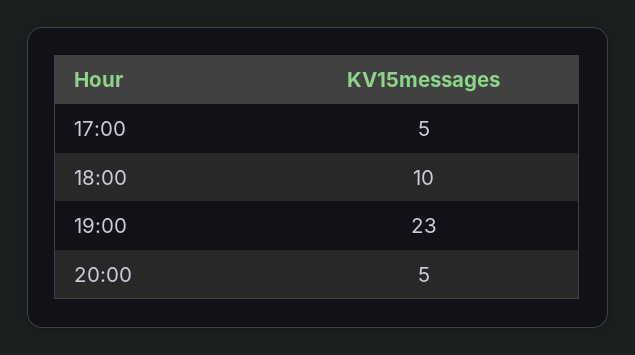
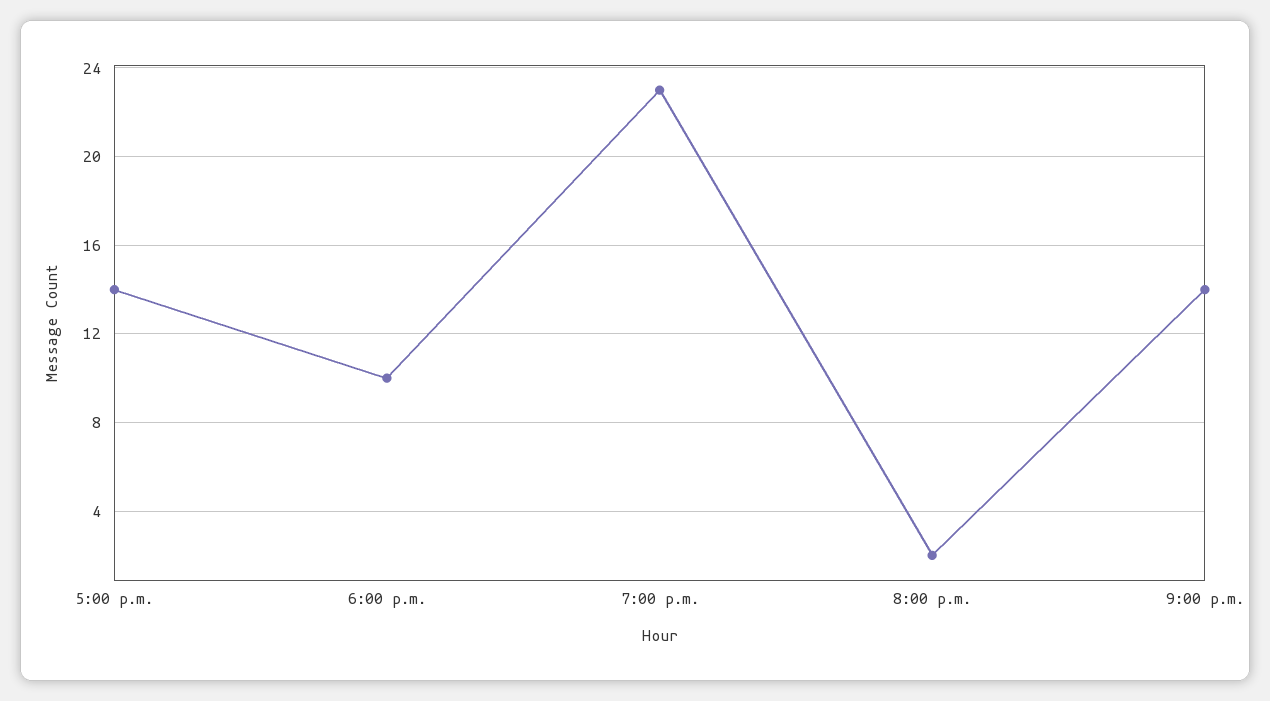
17:00: 5 -> 14
20:00: 5 -> 2
9:00 p.m.: none -> 14

